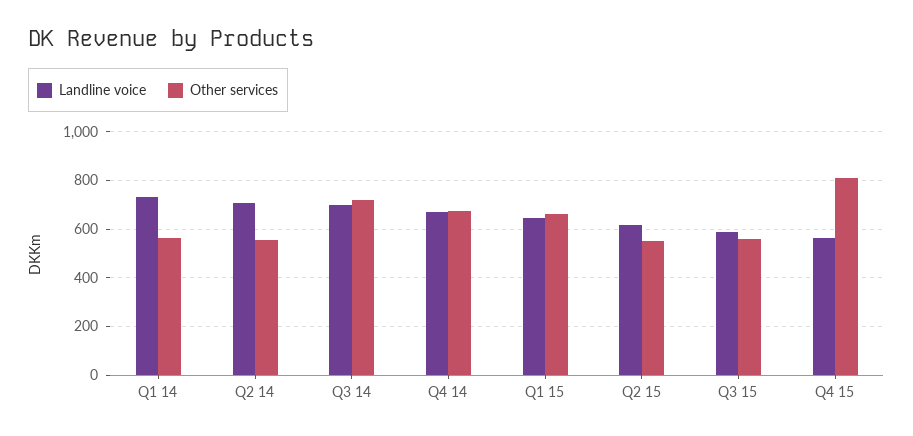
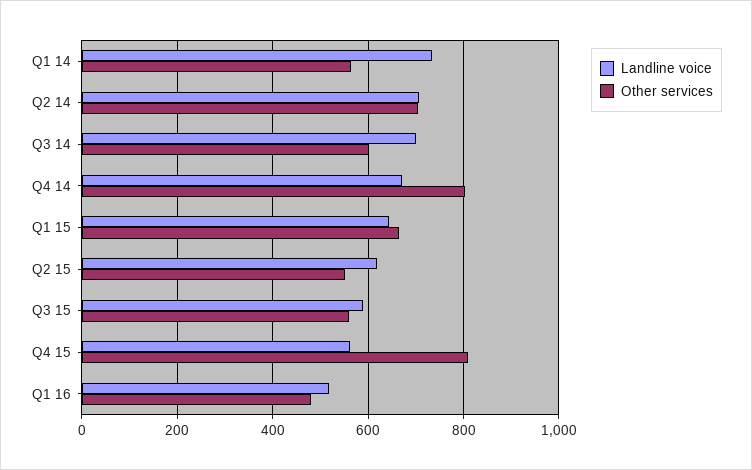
Other services, Q2 14: 550 -> 700
Other services, Q3 14: 725 -> 600
Other services, Q4 14: 675 -> 800
Landline voice, Q1 16: none -> 520
Other services, Q1 16: none -> 480

